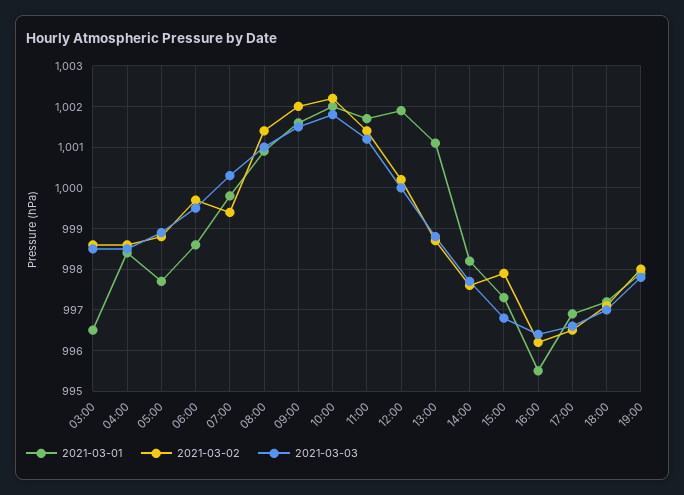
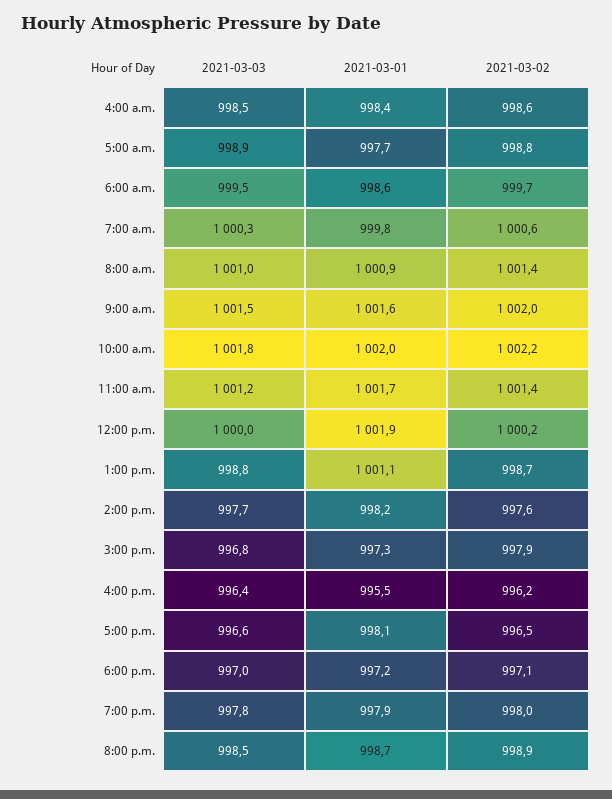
2021-03-01, 03:00: 996.5 -> none
2021-03-02, 03:00: 998.5 -> none
2021-03-03, 03:00: 998.5 -> none
2021-03-02, 07:00: 999.5 -> 1000.6
2021-03-01, 17:00: 997 -> 998.1
2021-03-03, 8:00 p.m.: none -> 998.5
2021-03-01, 8:00 p.m.: none -> 998.7
2021-03-02, 8:00 p.m.: none -> 998.9

